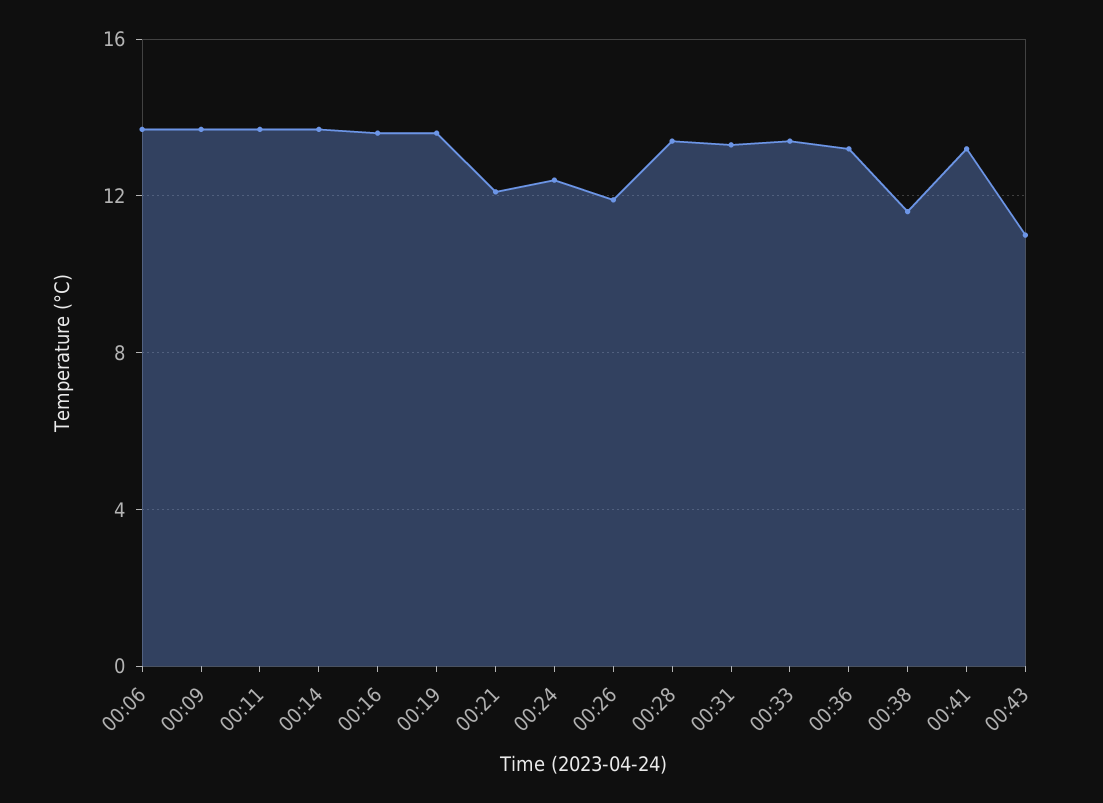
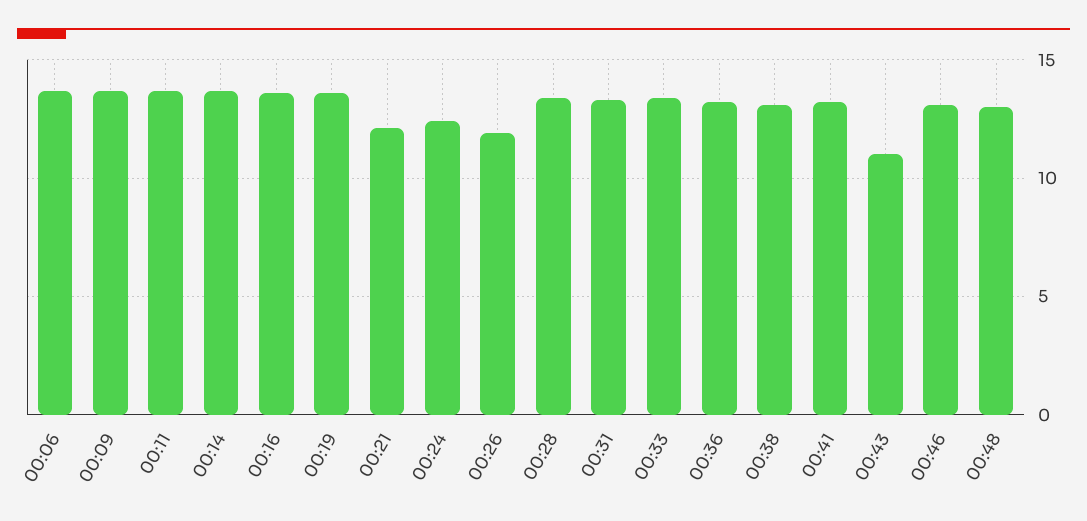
00:38: 11.5 -> 13
00:46: none -> 13
00:48: none -> 13

